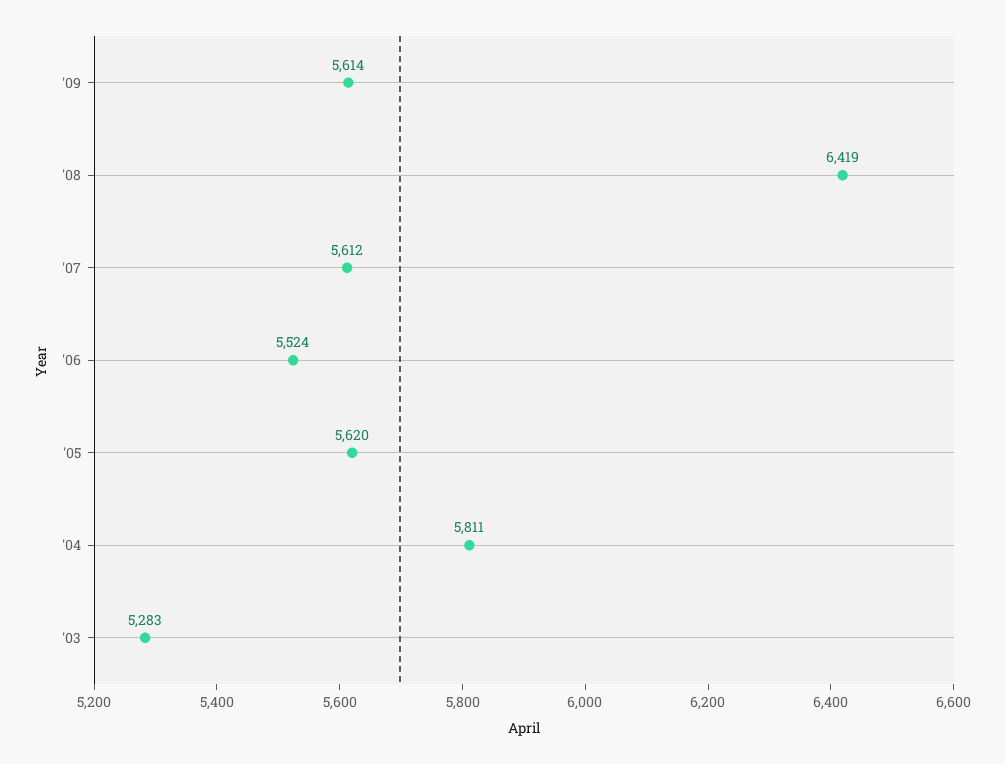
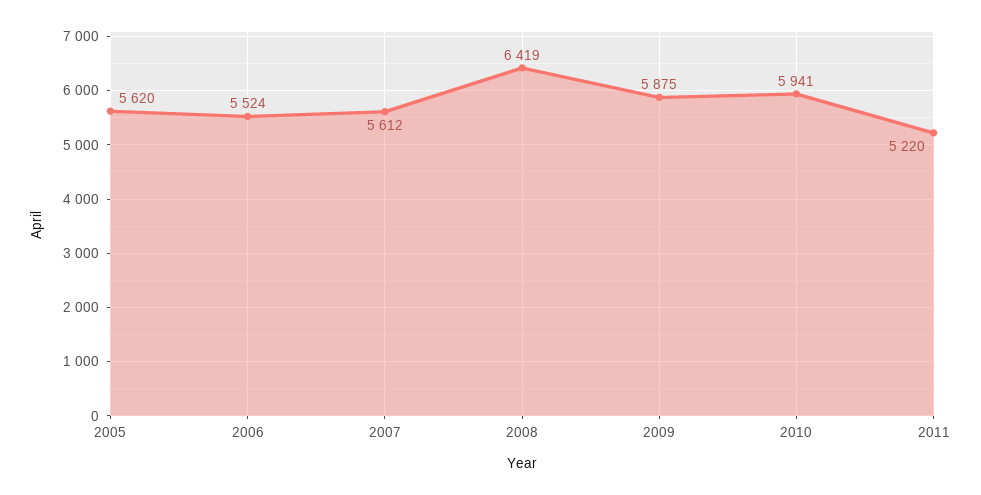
'09: 5614 -> 5875
'04: 5811 -> none
'03: 5283 -> none
2010: none -> 5941
2011: none -> 5220

